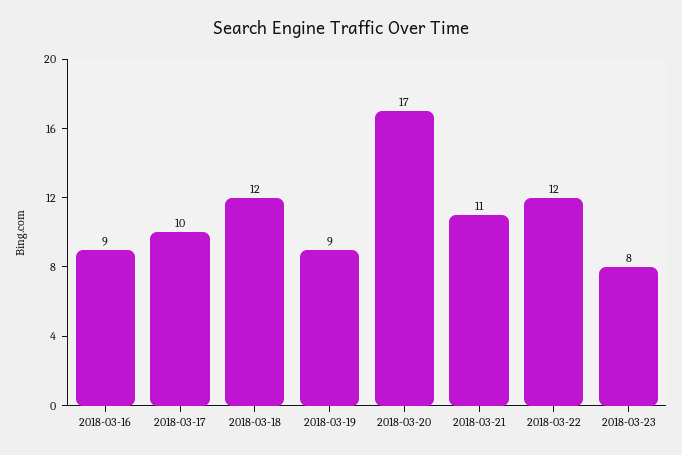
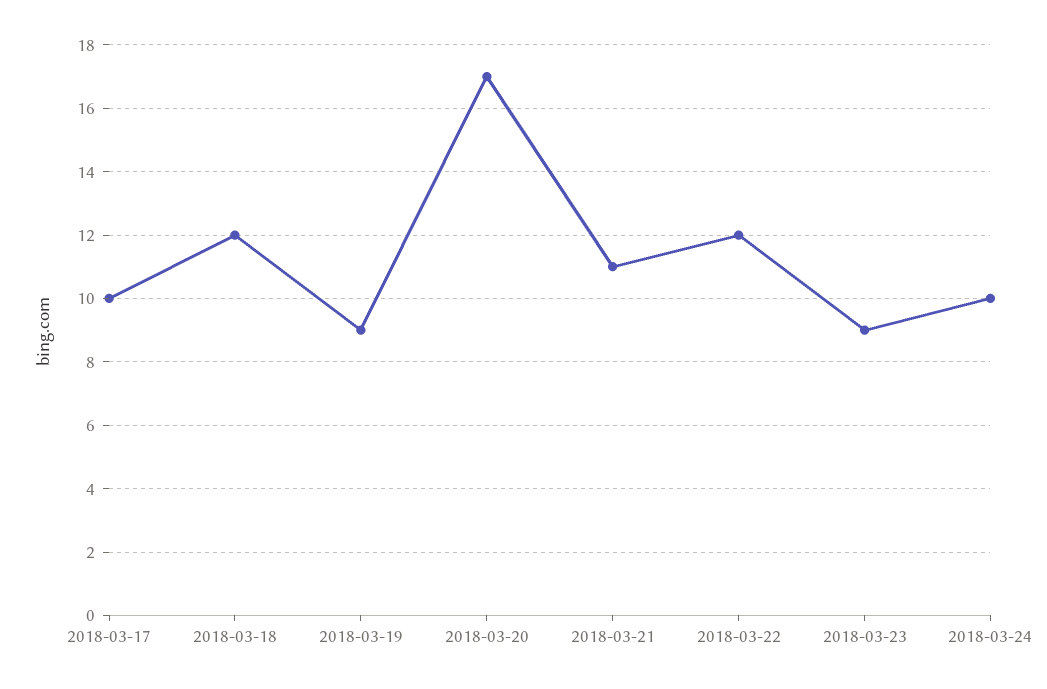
2018-03-16: 9 -> none
2018-03-23: 8 -> 9
2018-03-24: none -> 10

